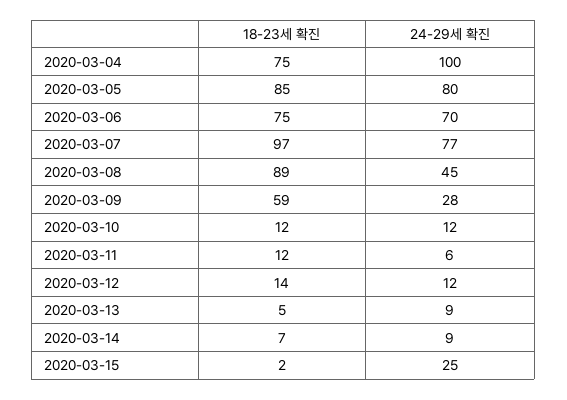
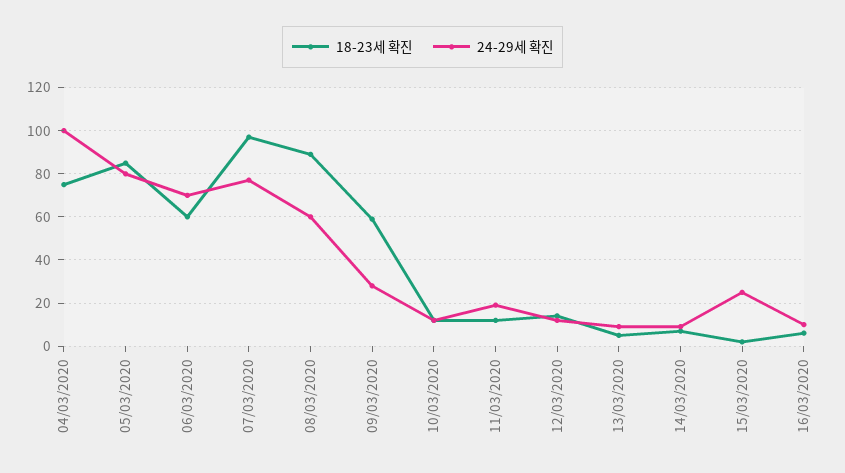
18-23세 확진, 2020-03-06: 75 -> 60
24-29세 확진, 2020-03-08: 45 -> 60
24-29세 확진, 2020-03-11: 6 -> 20
18-23세 확진, 16/03/2020: none -> 5
24-29세 확진, 16/03/2020: none -> 10

